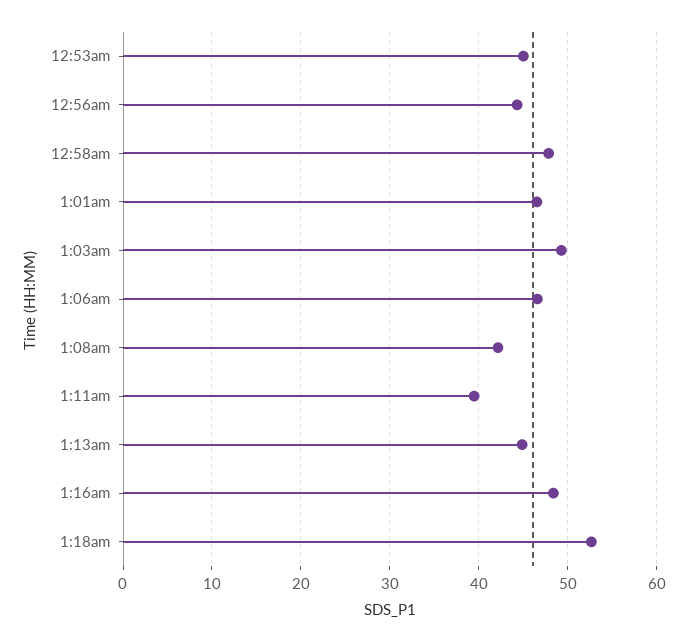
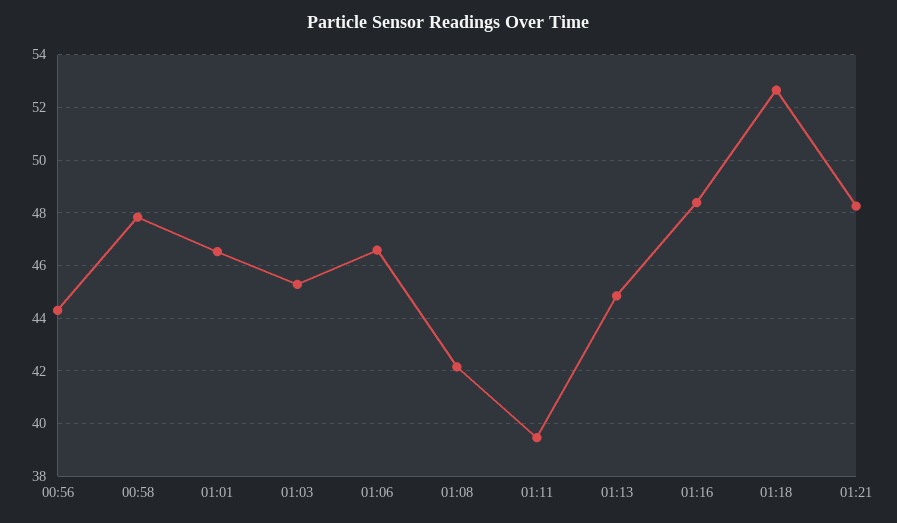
12:53am: 45 -> none
1:03am: 49 -> 45.25
01:21: none -> 48.25

